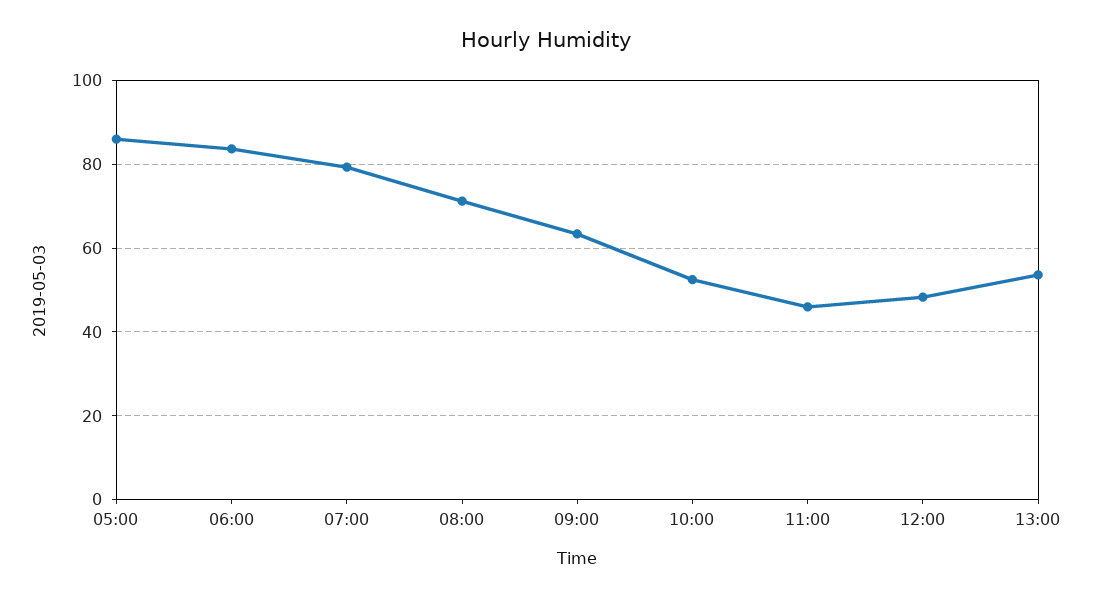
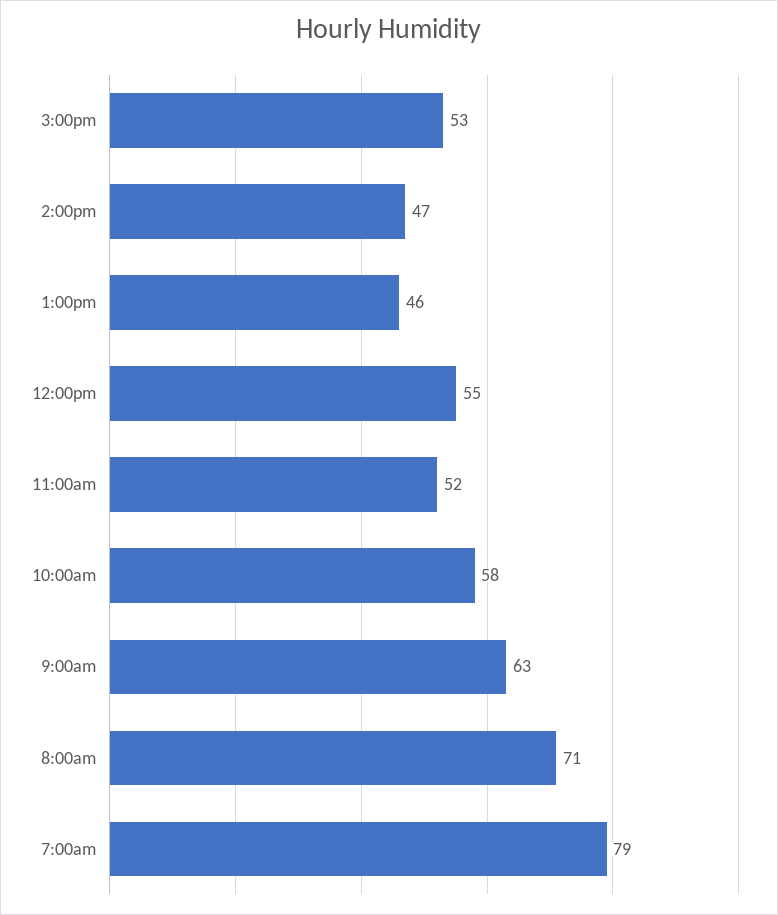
05:00: 86 -> none
06:00: 84 -> none
10:00: 52 -> 58
11:00: 46 -> 52
12:00: 48 -> 55
13:00: 54 -> 46
3:00pm: none -> 53
2:00pm: none -> 47

